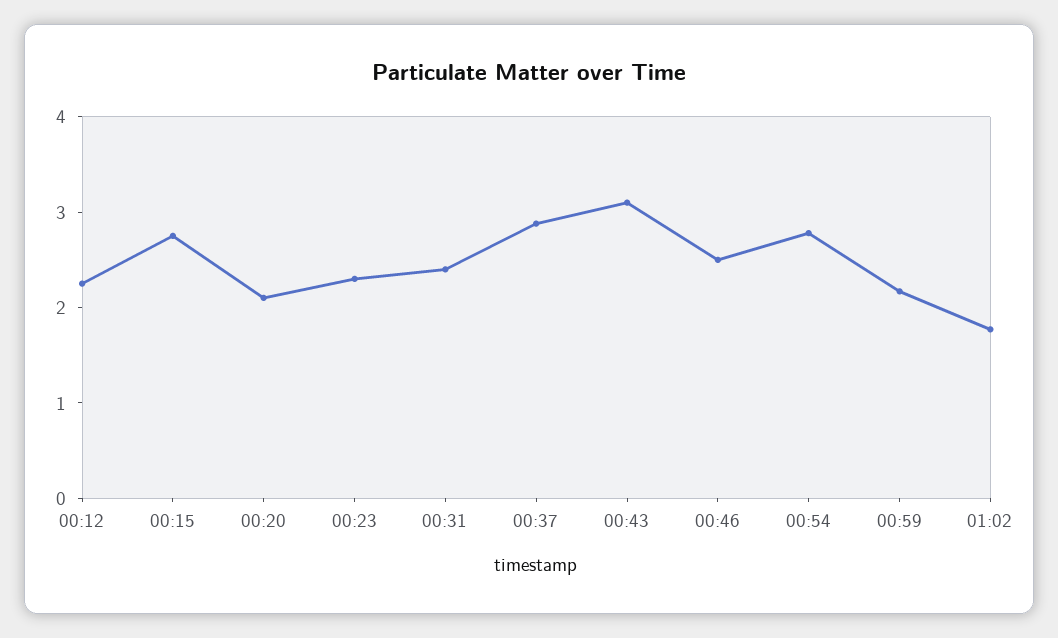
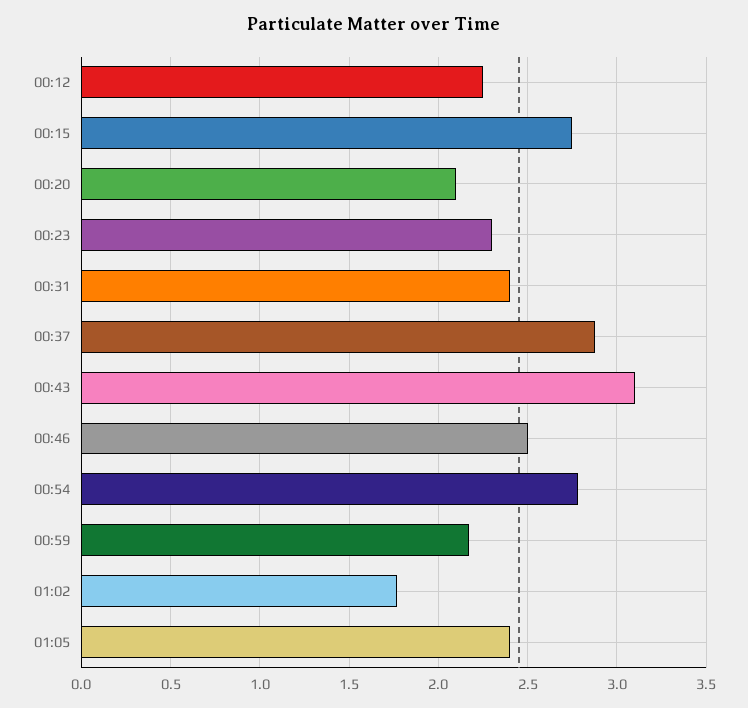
01:05: none -> 2.4

